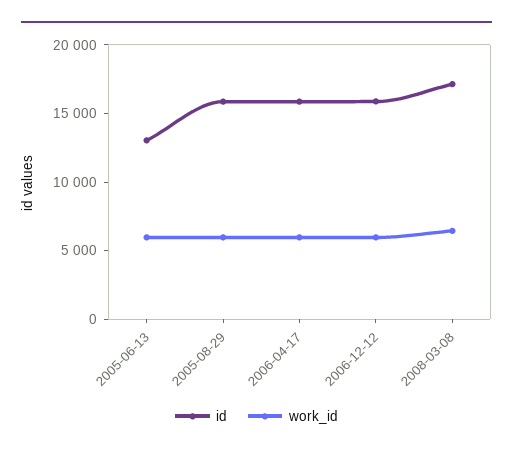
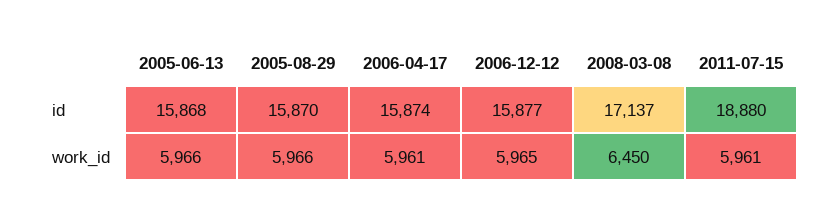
id, 2005-06-13: 13000 -> 15868
id, 2011-07-15: none -> 18880
work_id, 2011-07-15: none -> 5961

